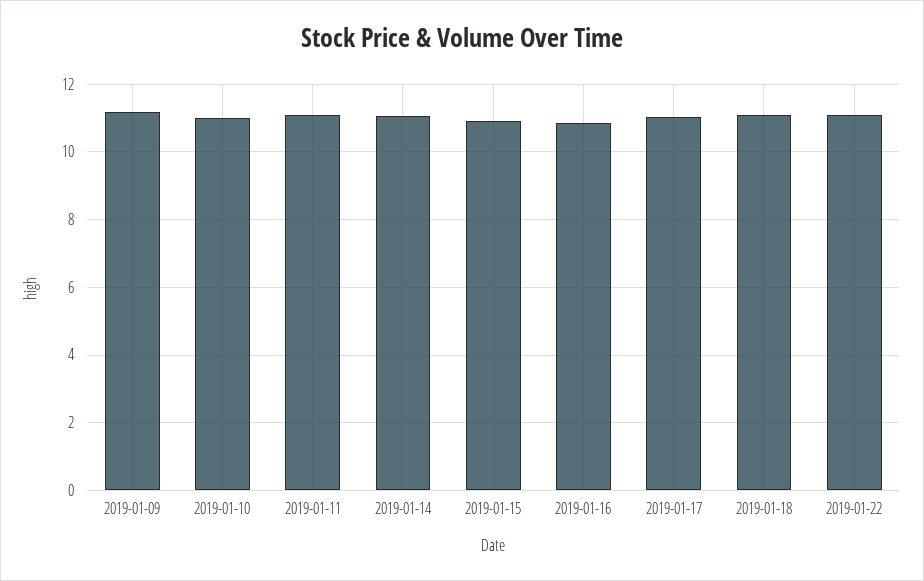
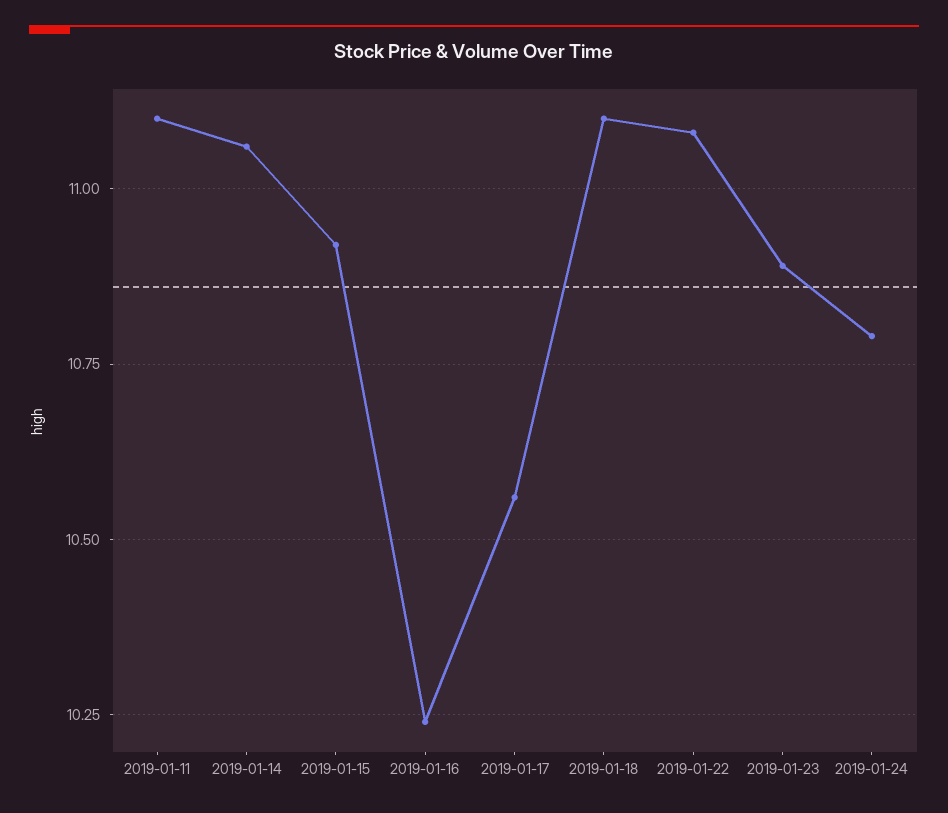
2019-01-09: 11.2 -> none
2019-01-10: 11 -> none
2019-01-16: 10.8 -> 10.25
2019-01-17: 11 -> 10.55
2019-01-23: none -> 10.9
2019-01-24: none -> 10.8

